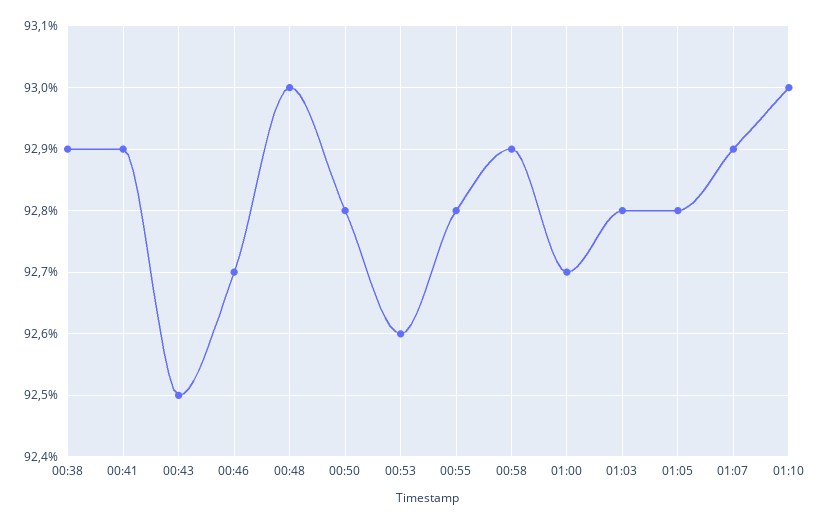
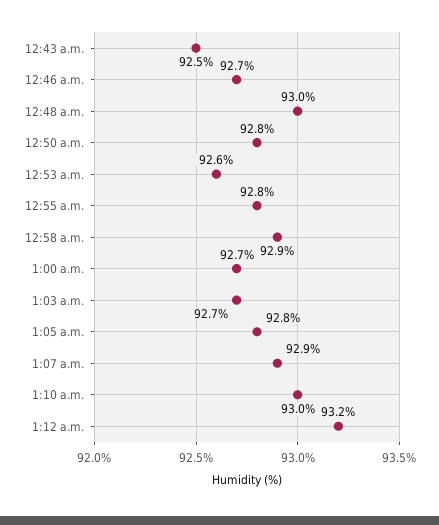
00:38: 92.9 -> none
00:41: 92.9 -> none
01:03: 92.8 -> 92.7
1:12 a.m.: none -> 93.2

